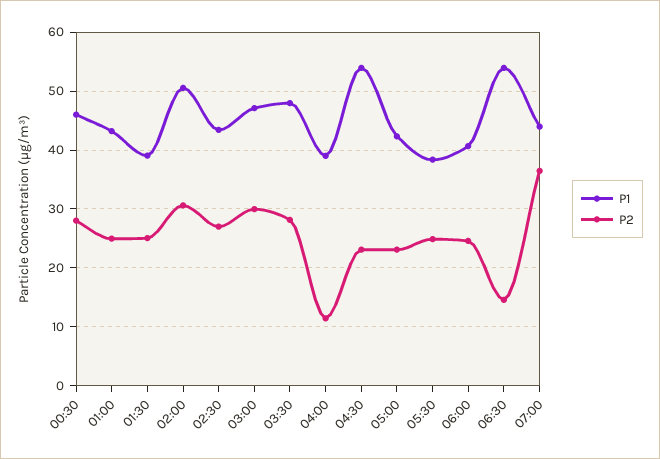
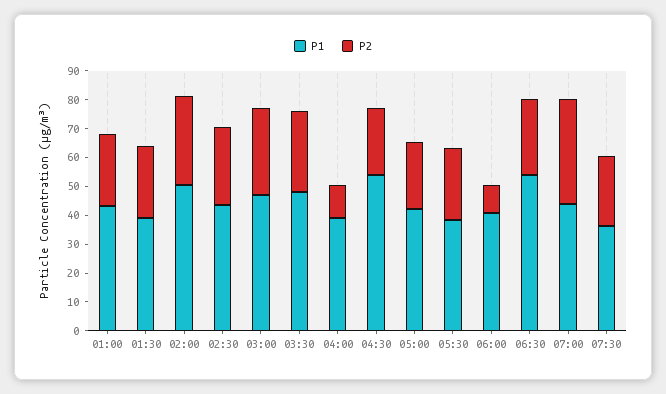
P1, 00:30: 46 -> none
P2, 00:30: 28 -> none
P2, 06:00: 24 -> 10
P2, 06:30: 14 -> 25
P1, 07:30: none -> 35
P2, 07:30: none -> 25

